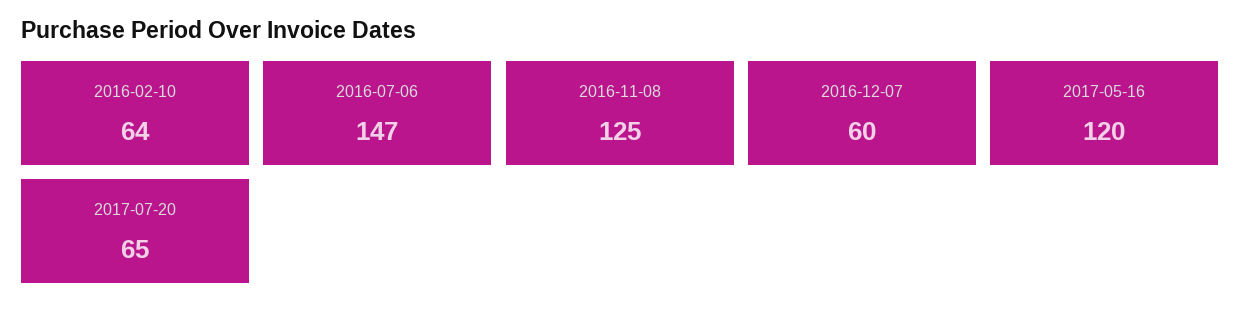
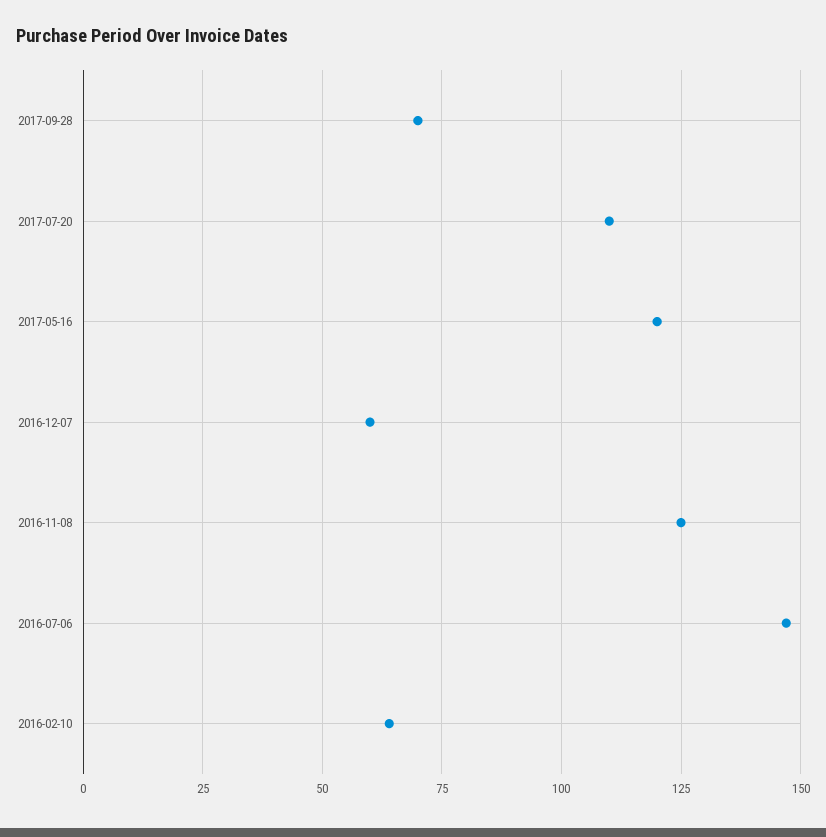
2017-07-20: 65 -> 110
2017-09-28: none -> 70

